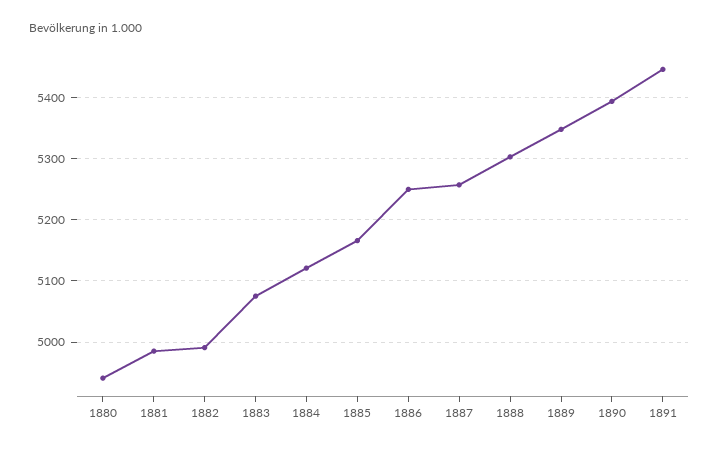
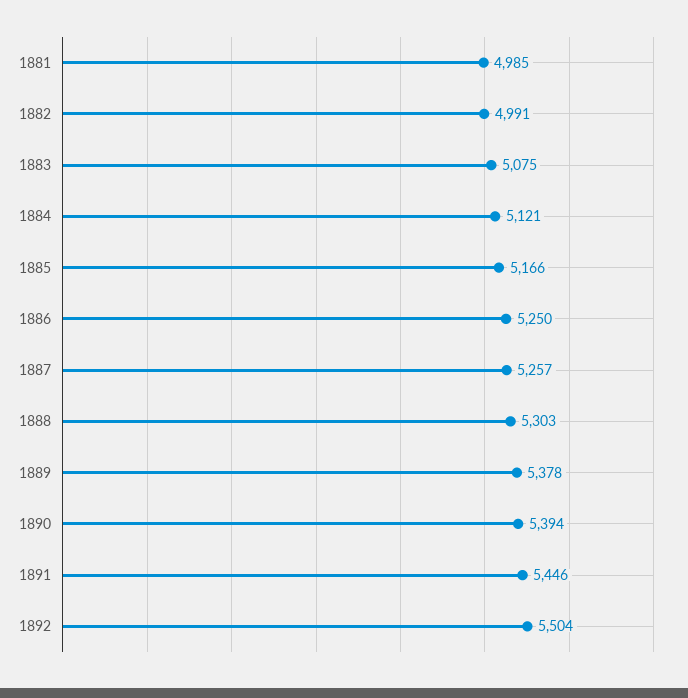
1880: 4940 -> none
1889: 5350 -> 5378
1892: none -> 5504

